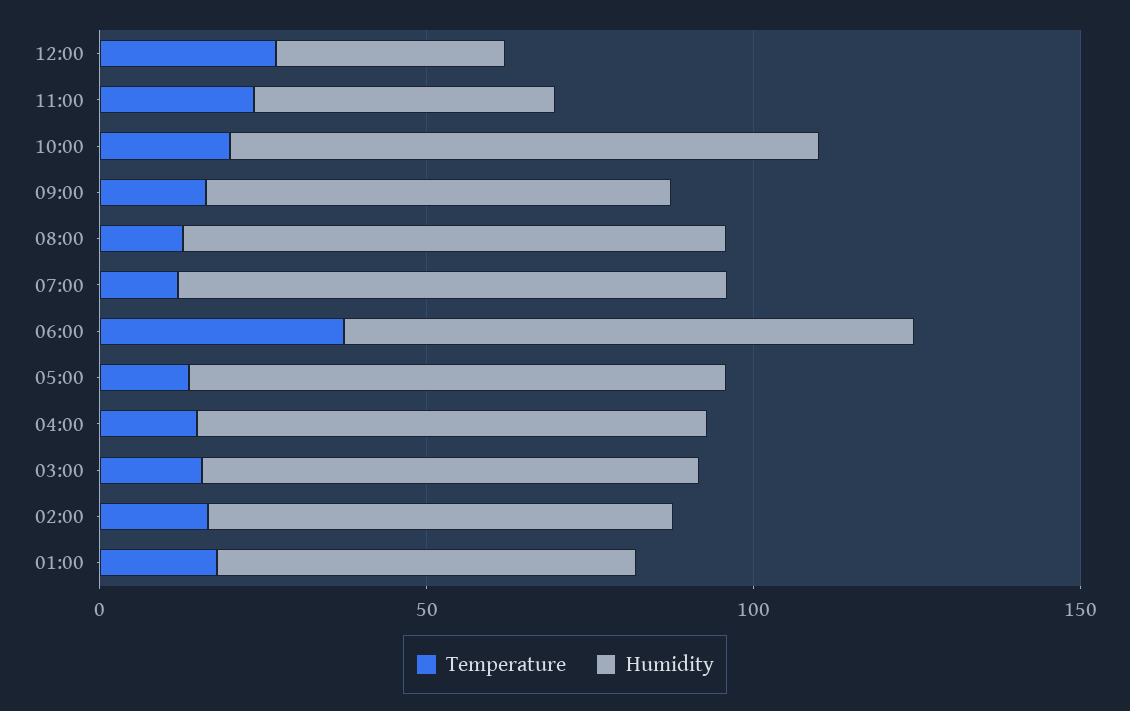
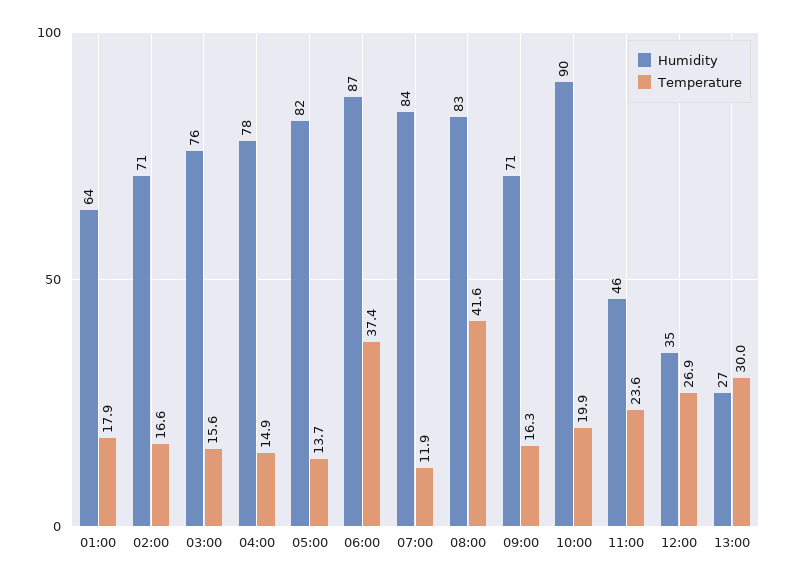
Temperature, 08:00: 10 -> 41.6
Humidity, 13:00: none -> 27
Temperature, 13:00: none -> 30

